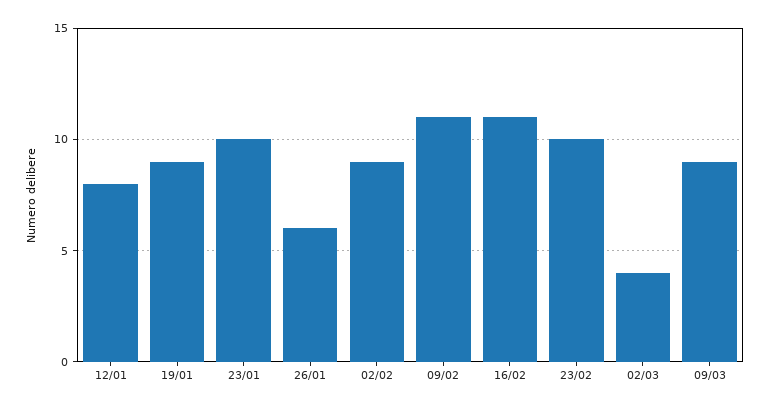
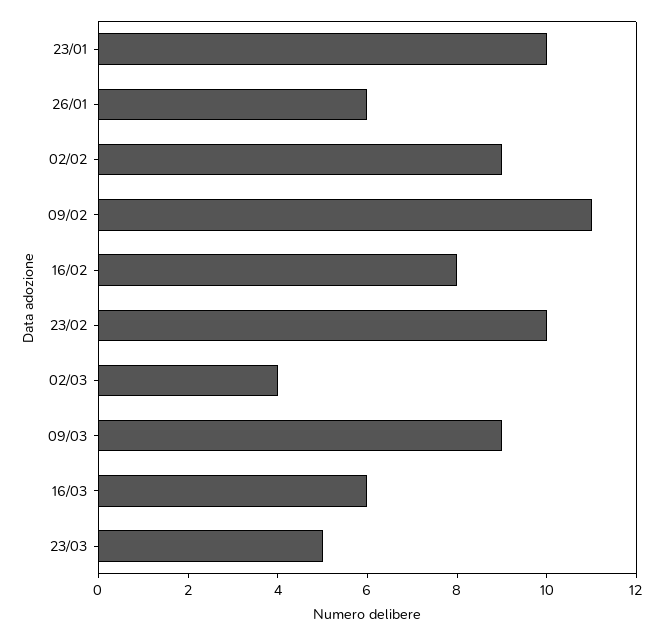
12/01: 8 -> none
19/01: 9 -> none
16/02: 11 -> 8
16/03: none -> 6
23/03: none -> 5

